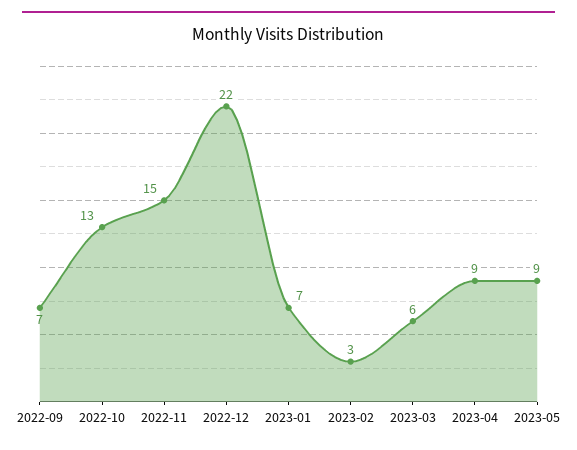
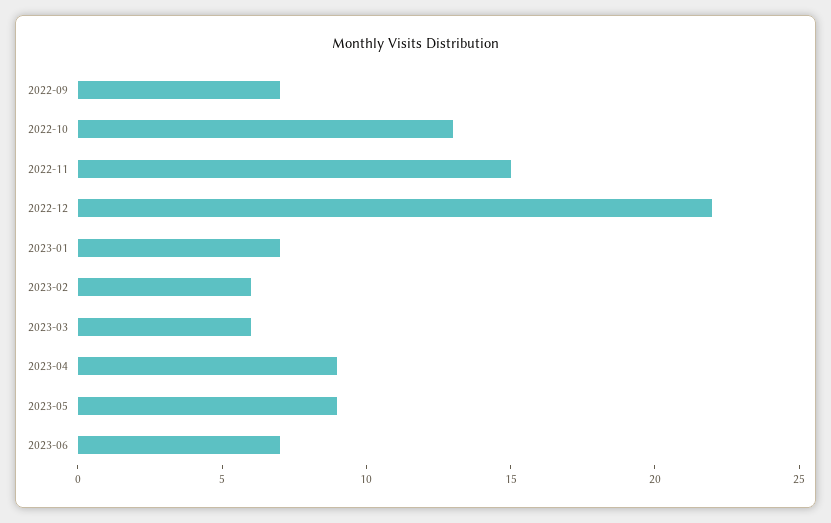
2023-02: 3 -> 6
2023-06: none -> 7

